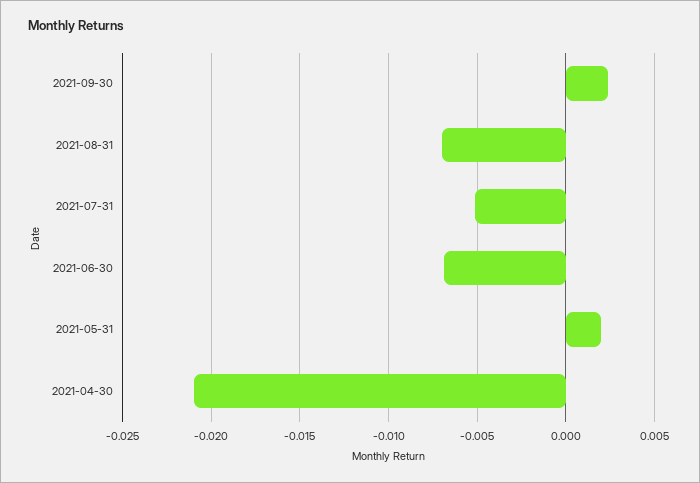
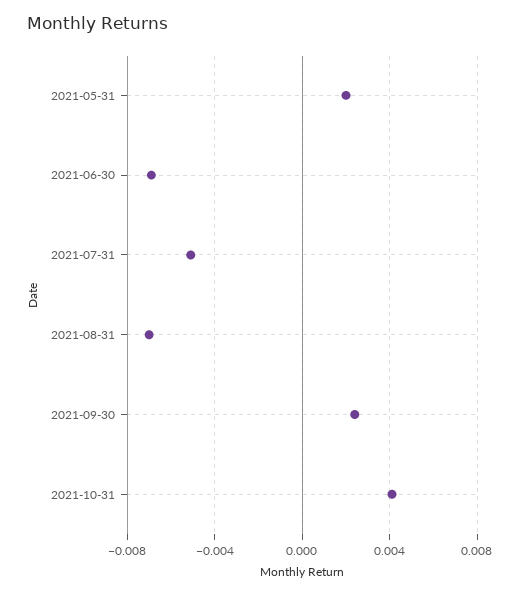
2021-04-30: -0.021 -> none
2021-10-31: none -> 0.004

